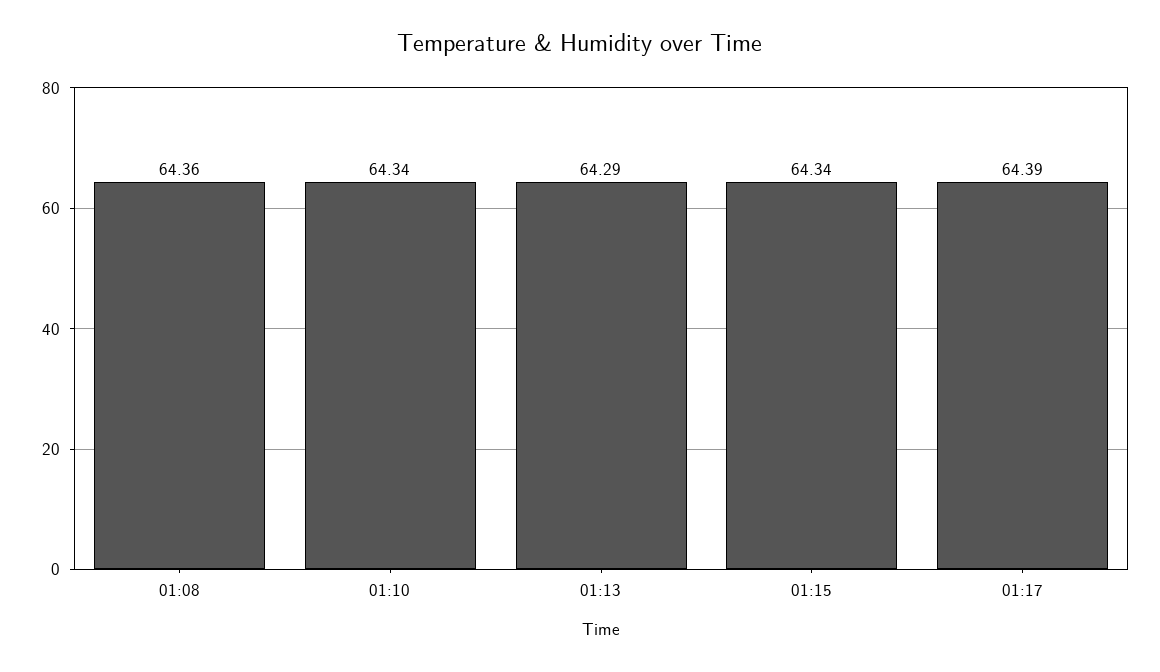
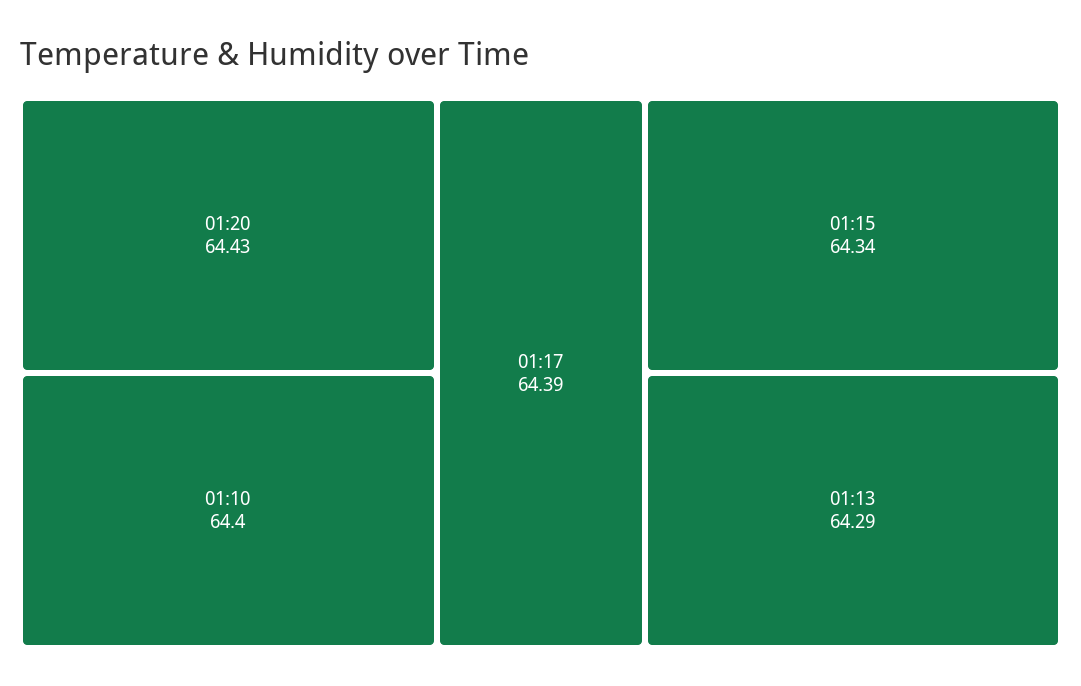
01:08: 64.36 -> none
01:10: 64.34 -> 64.4
01:20: none -> 64.43

